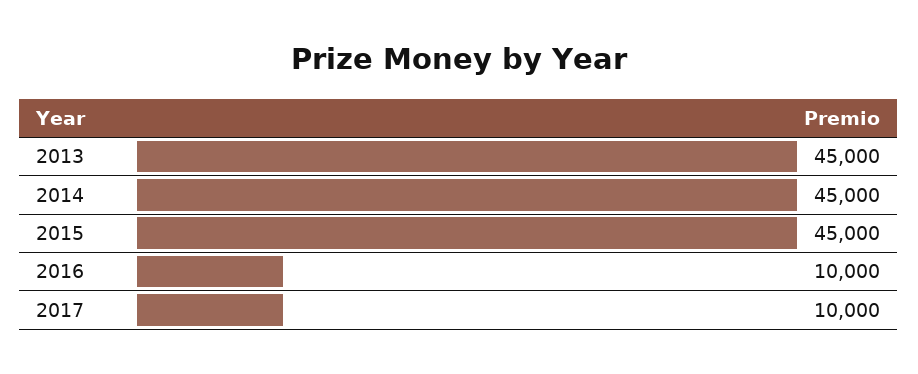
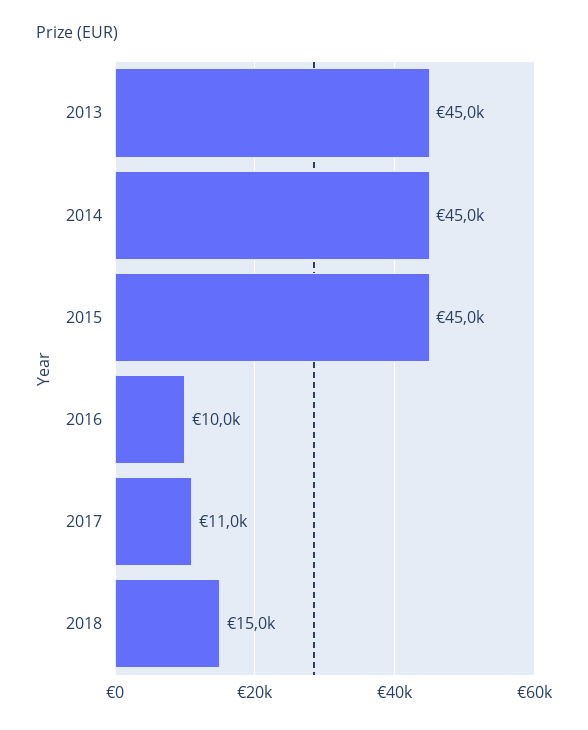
2017: 10000 -> 11000
2018: none -> 15000

